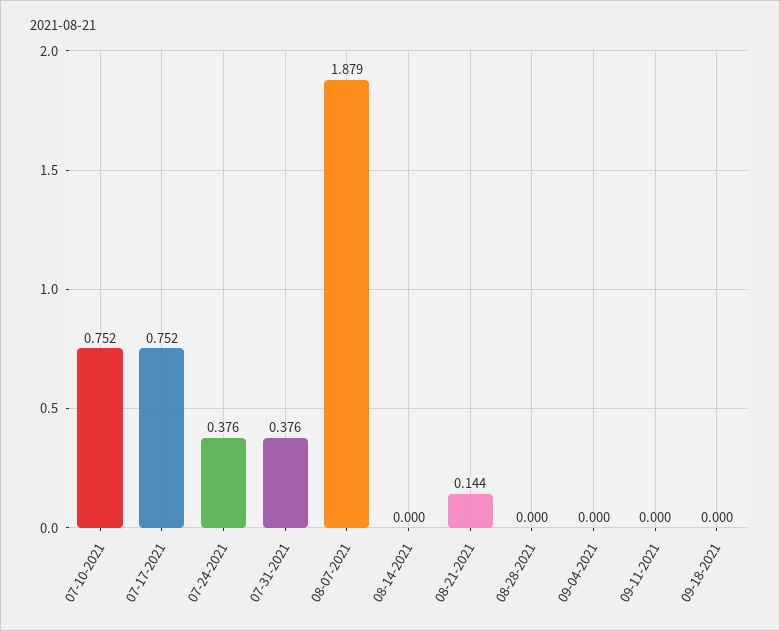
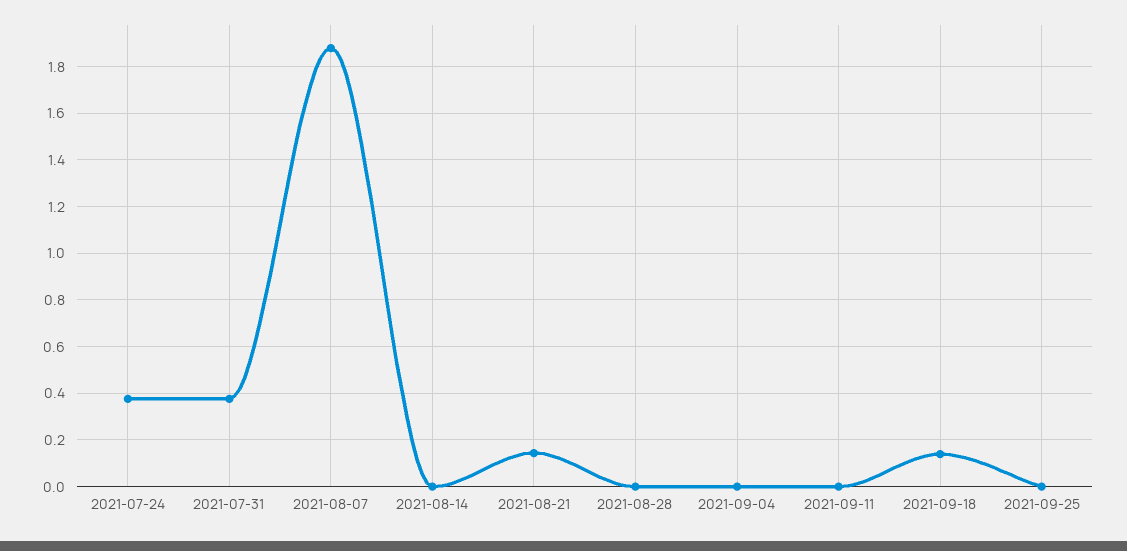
07-10-2021: 0.752 -> none
07-17-2021: 0.752 -> none
09-18-2021: 0 -> 0.15
2021-09-25: none -> 0

